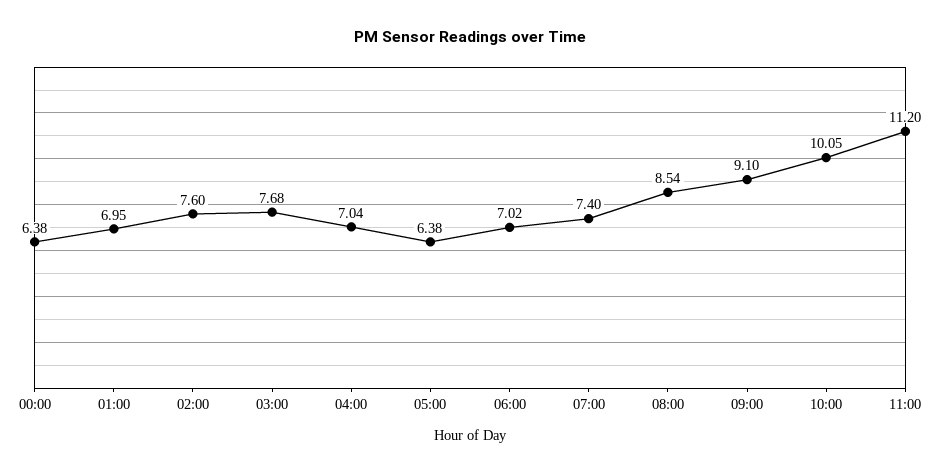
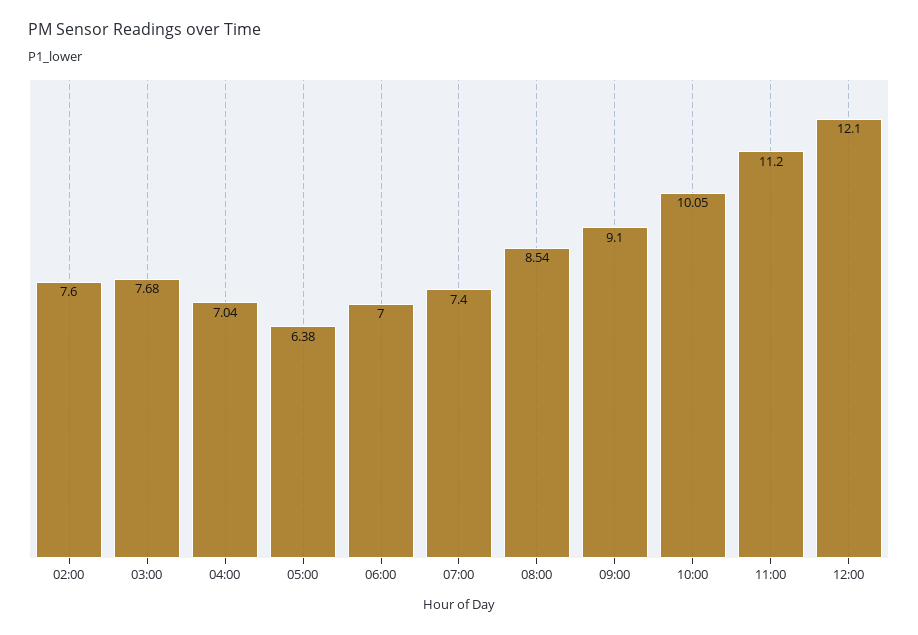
00:00: 6.38 -> none
01:00: 6.95 -> none
06:00: 7.02 -> 7
12:00: none -> 12.1

